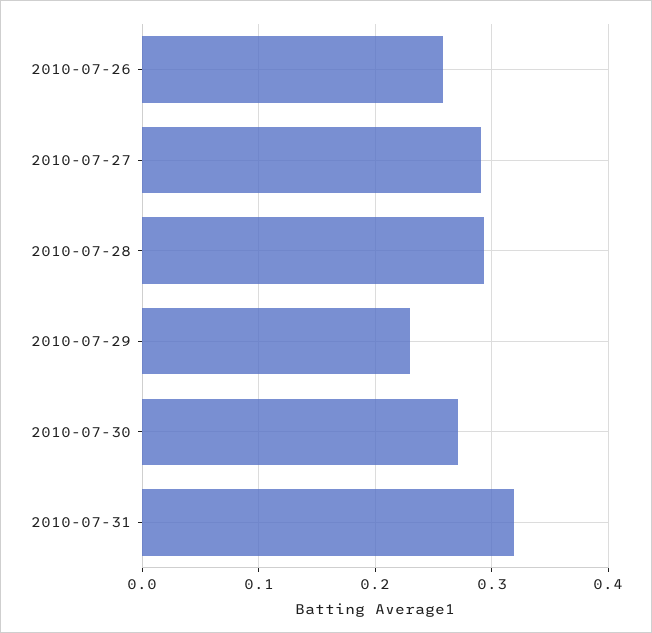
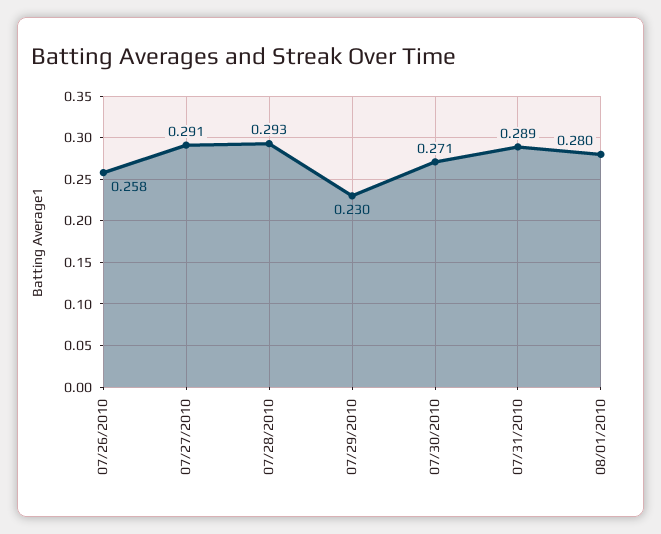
2010-07-31: 0.32 -> 0.289
08/01/2010: none -> 0.28

